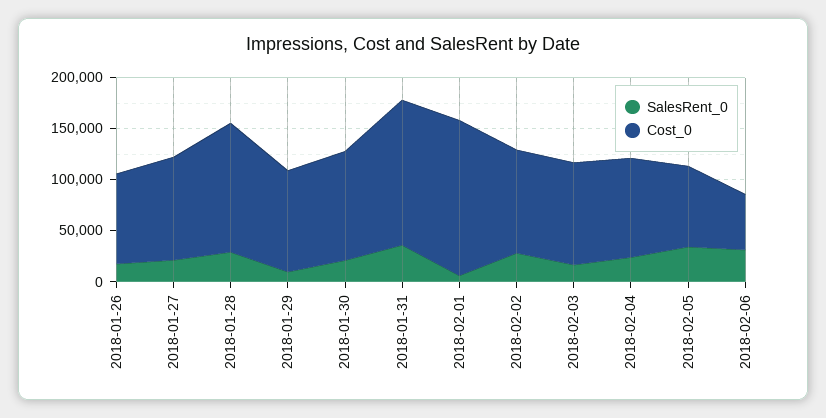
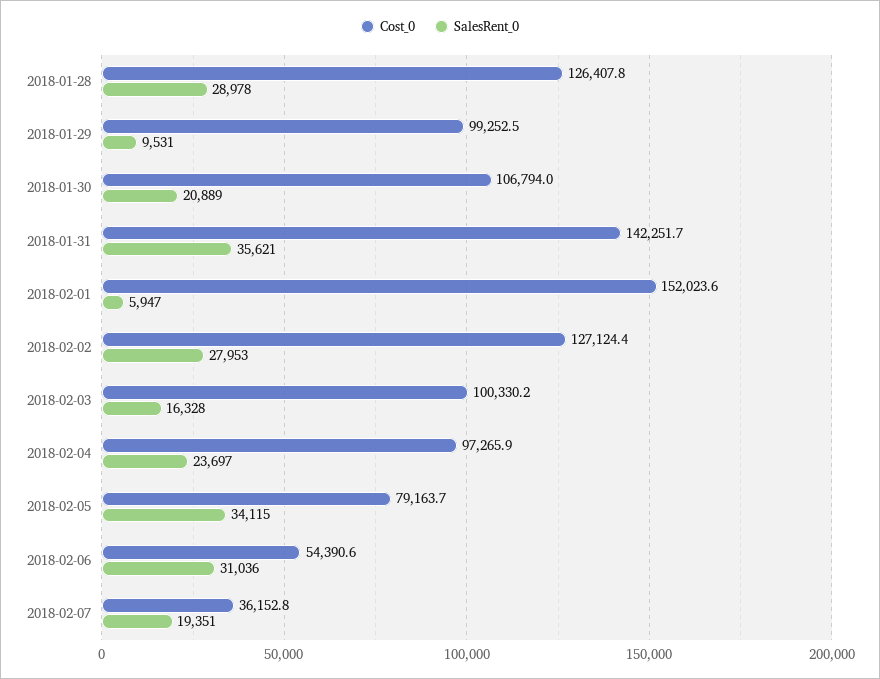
SalesRent_0, 2018-01-26: 20000 -> none
Cost_0, 2018-01-26: 90000 -> none
SalesRent_0, 2018-01-27: 20000 -> none
Cost_0, 2018-01-27: 100000 -> none
Cost_0, 2018-02-02: 100000 -> 127124.4
Cost_0, 2018-02-07: none -> 36152.8
SalesRent_0, 2018-02-07: none -> 19351

